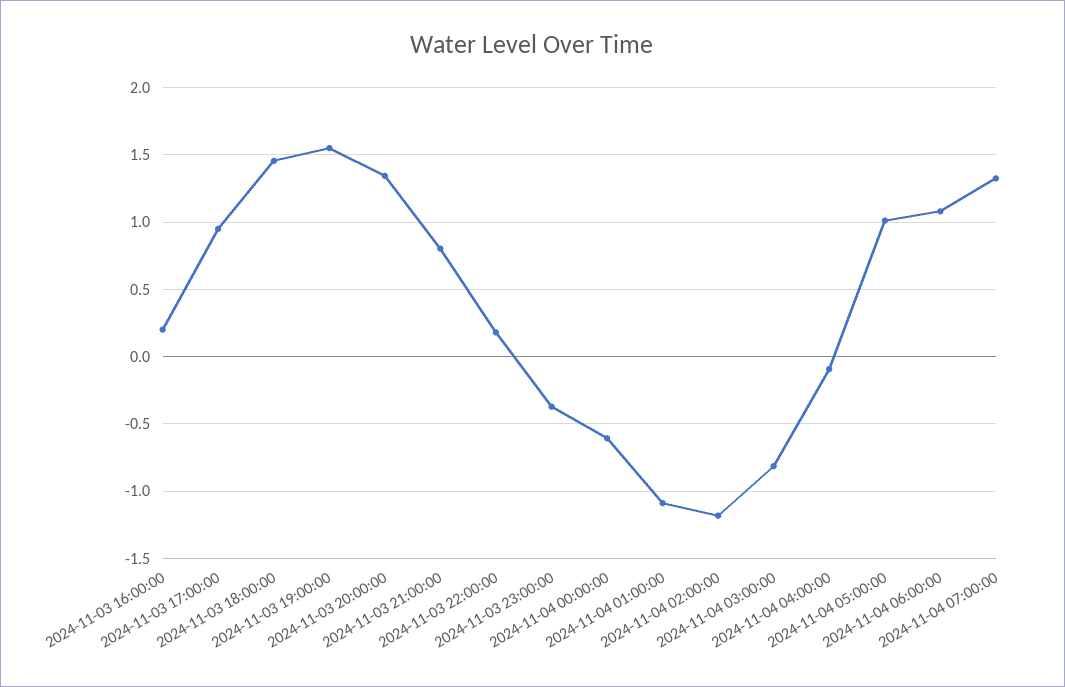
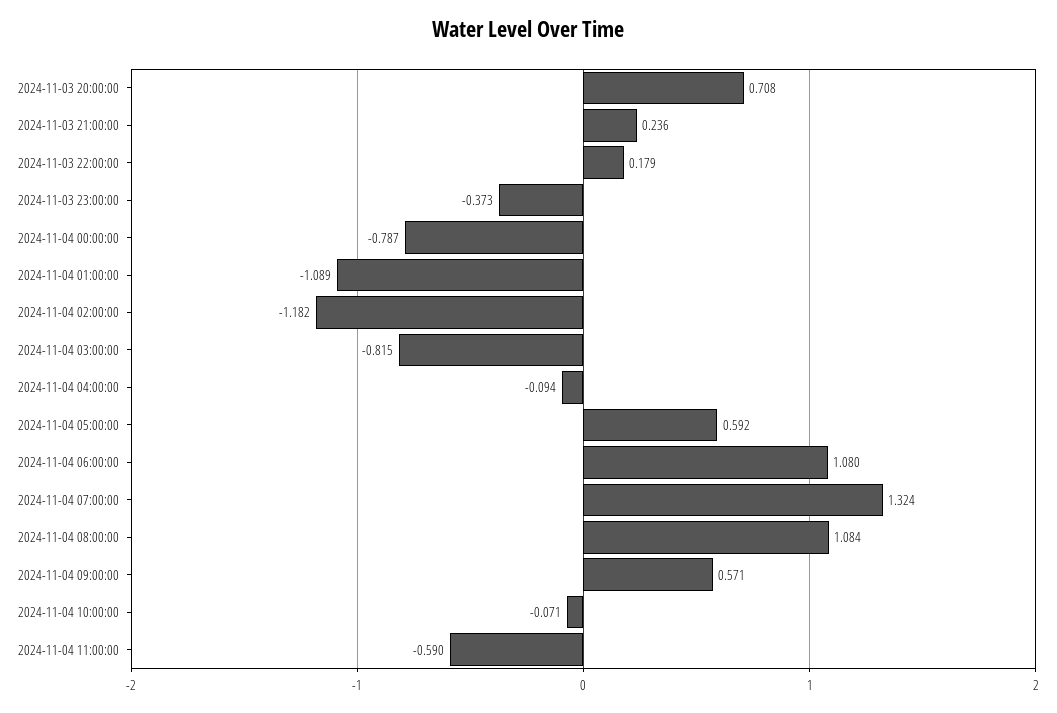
2024-11-03 16:00:00: 0.2 -> none
2024-11-03 17:00:00: 0.95 -> none
2024-11-03 18:00:00: 1.45 -> none
2024-11-03 19:00:00: 1.55 -> none
2024-11-03 20:00:00: 1.35 -> 0.708
2024-11-03 21:00:00: 0.8 -> 0.236
2024-11-04 00:00:00: -0.6 -> -0.787
2024-11-04 05:00:00: 1 -> 0.592
2024-11-04 08:00:00: none -> 1.084
2024-11-04 09:00:00: none -> 0.571
2024-11-04 10:00:00: none -> -0.071
2024-11-04 11:00:00: none -> -0.59

